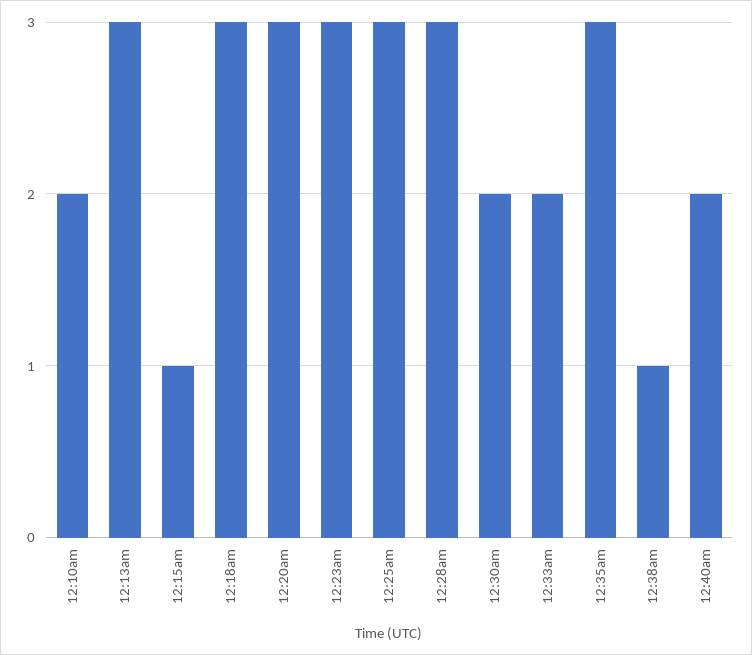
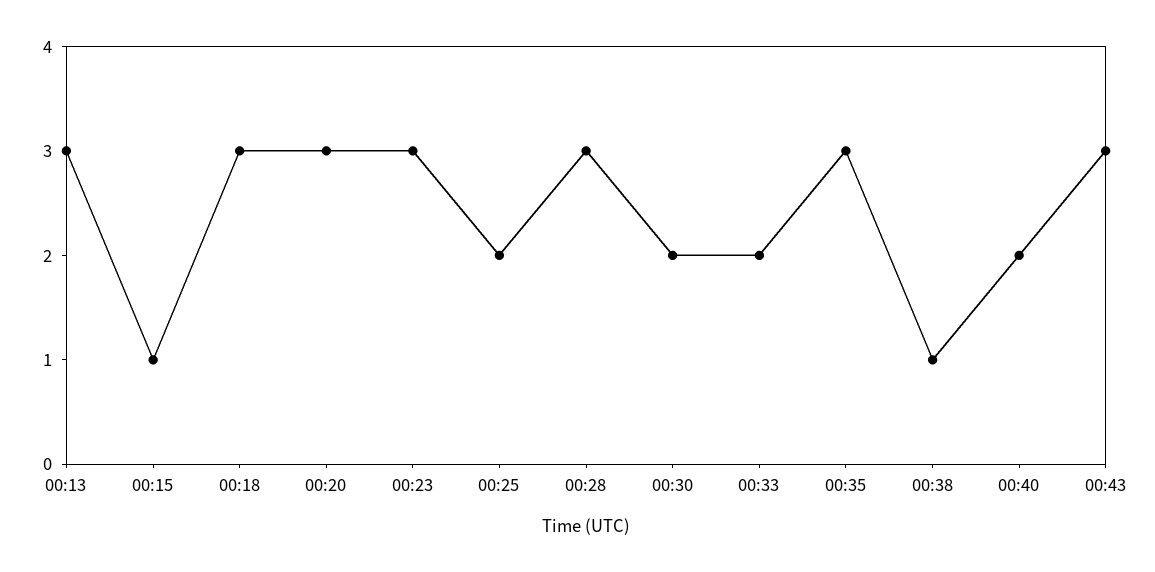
12:10am: 2 -> none
12:25am: 3 -> 2
00:43: none -> 3

